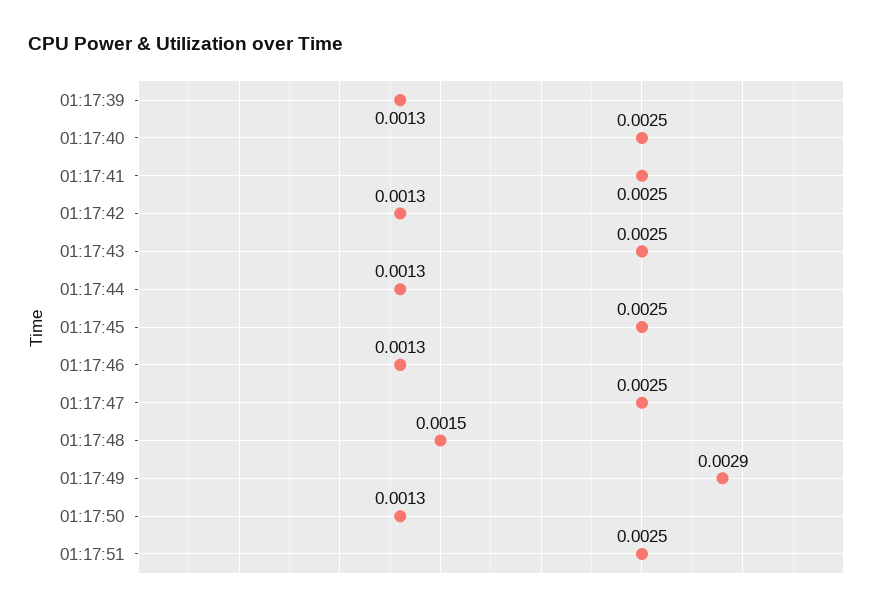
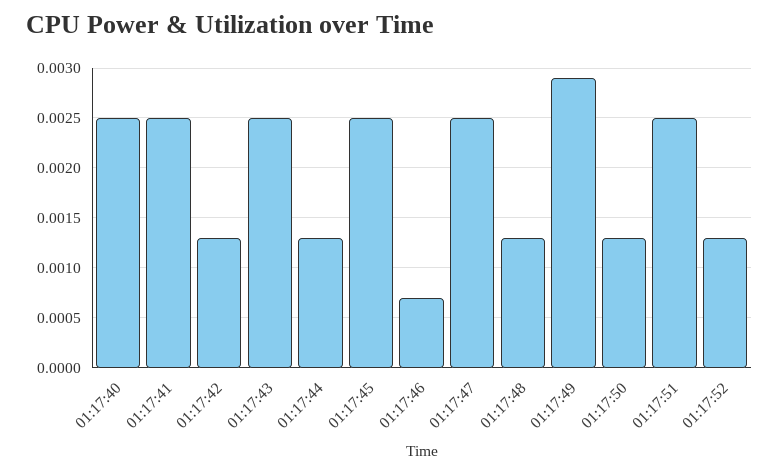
01:17:39: 0.0013 -> none
01:17:46: 0.0013 -> 0.0007
01:17:48: 0.0015 -> 0.0013
01:17:52: none -> 0.0013

